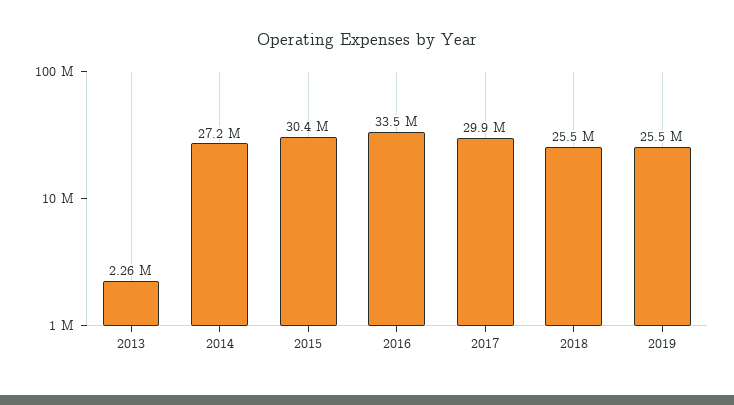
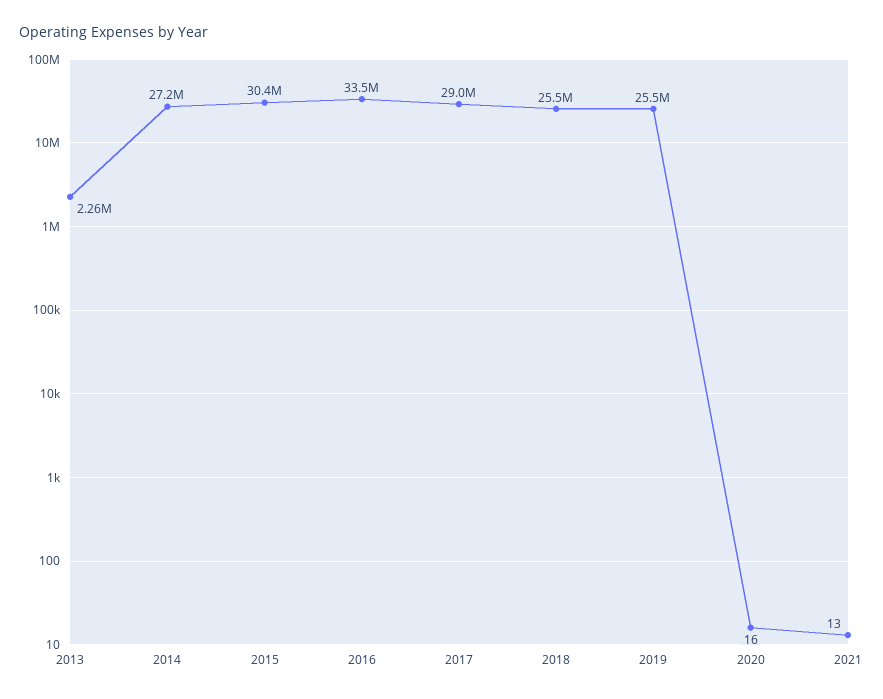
2017: 29900000 -> 29000000
2020: none -> 16
2021: none -> 13

